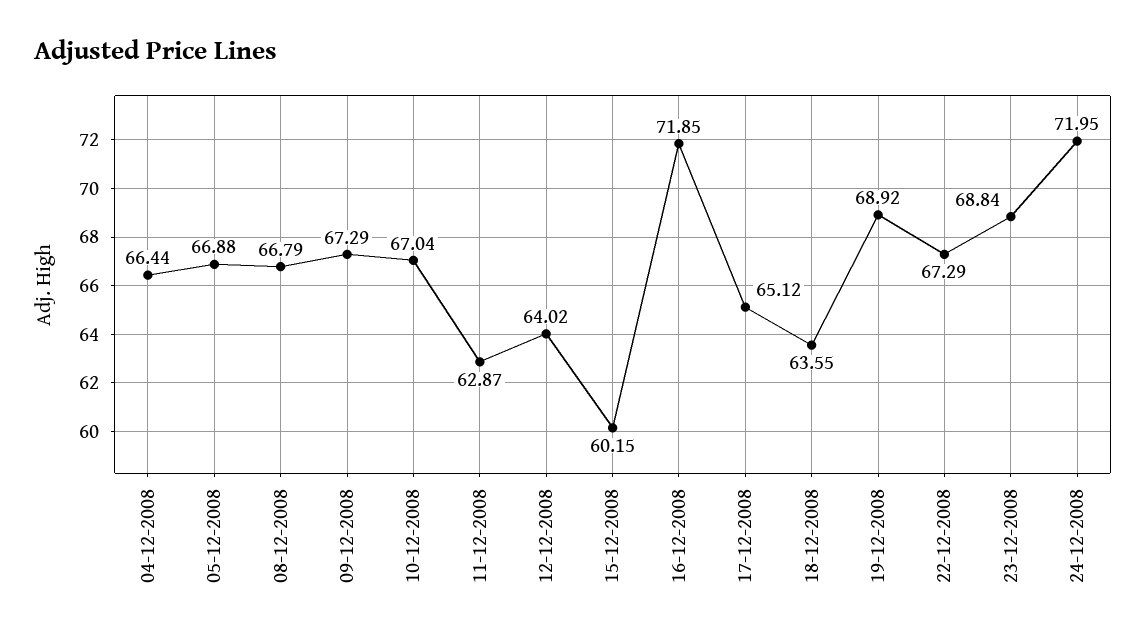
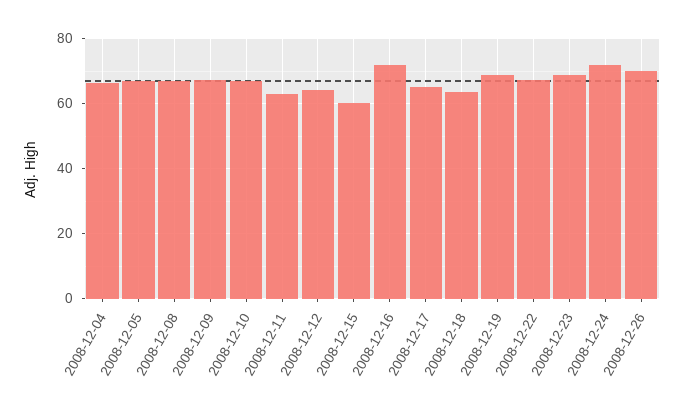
2008-12-26: none -> 70

